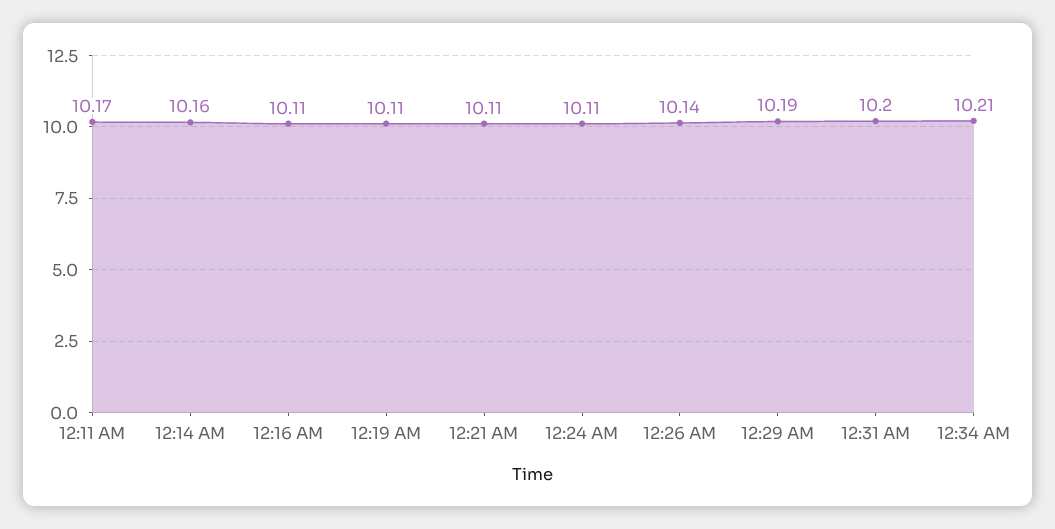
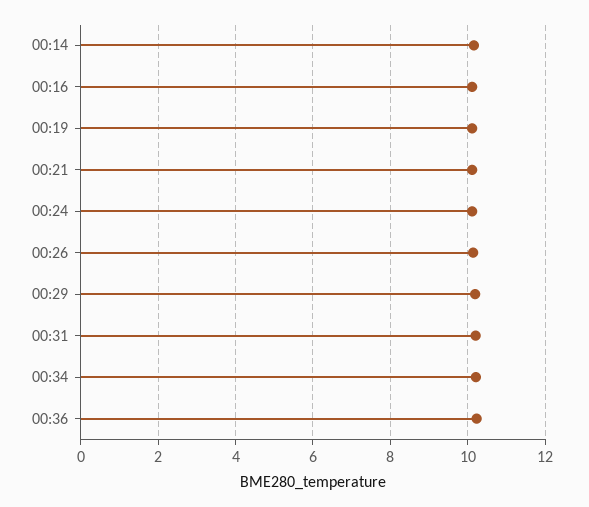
12:11 AM: 10.17 -> none
00:36: none -> 10.2

